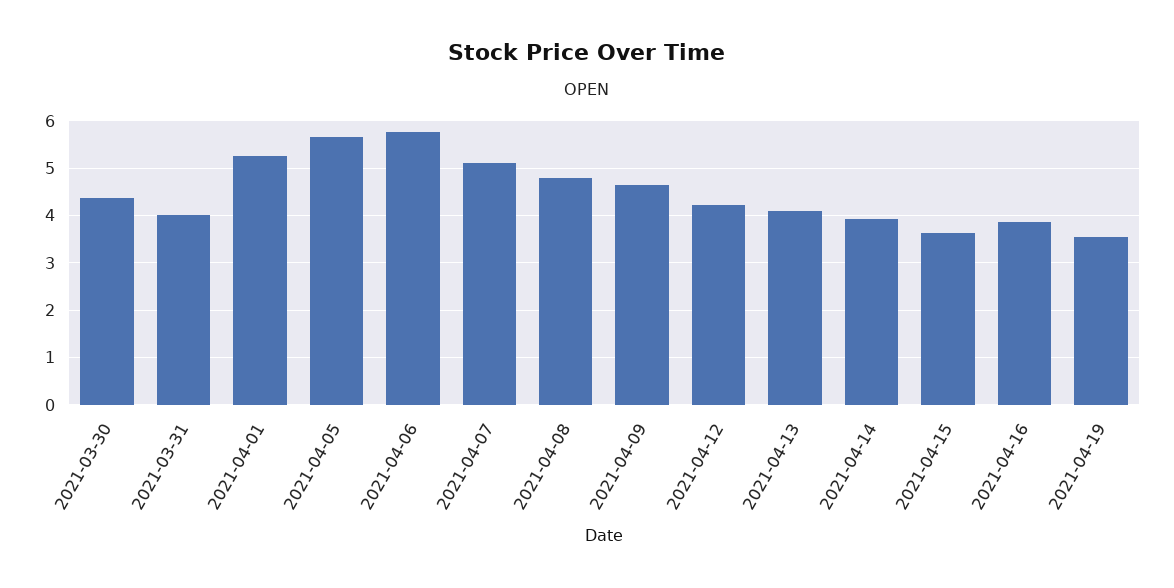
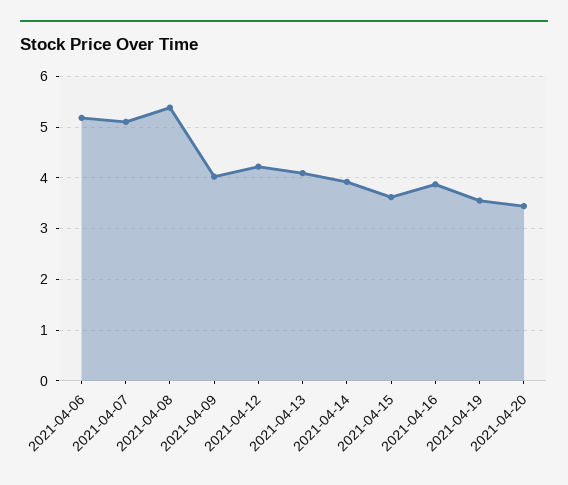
2021-03-30: 4.4 -> none
2021-03-31: 4 -> none
2021-04-01: 5.2 -> none
2021-04-05: 5.6 -> none
2021-04-06: 5.8 -> 5.2
2021-04-08: 4.8 -> 5.4
2021-04-09: 4.6 -> 4
2021-04-20: none -> 3.4

